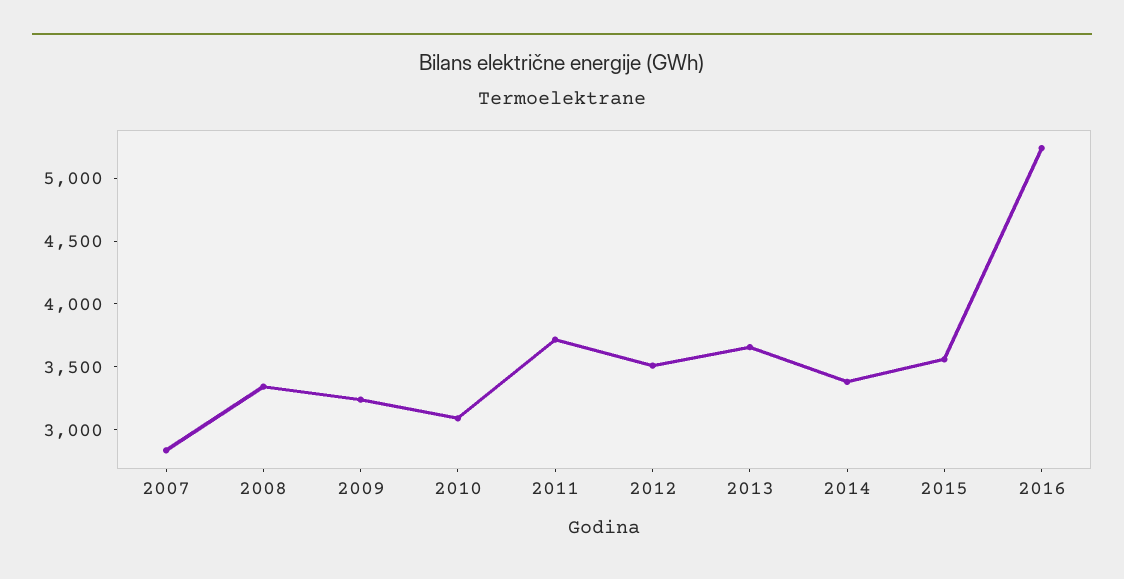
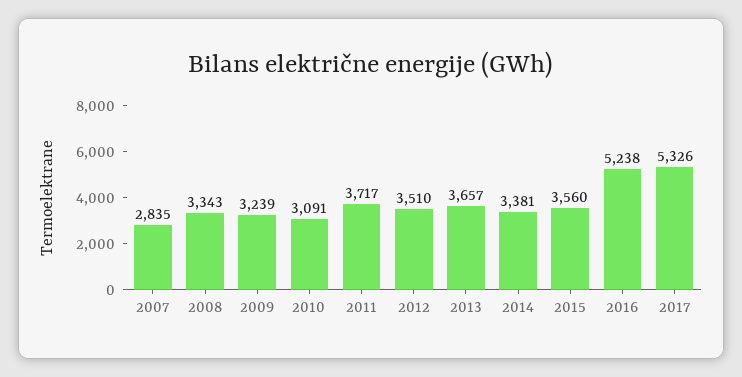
2017: none -> 5326

